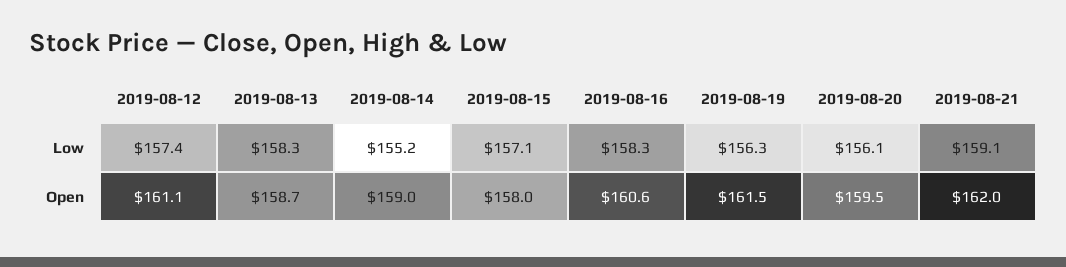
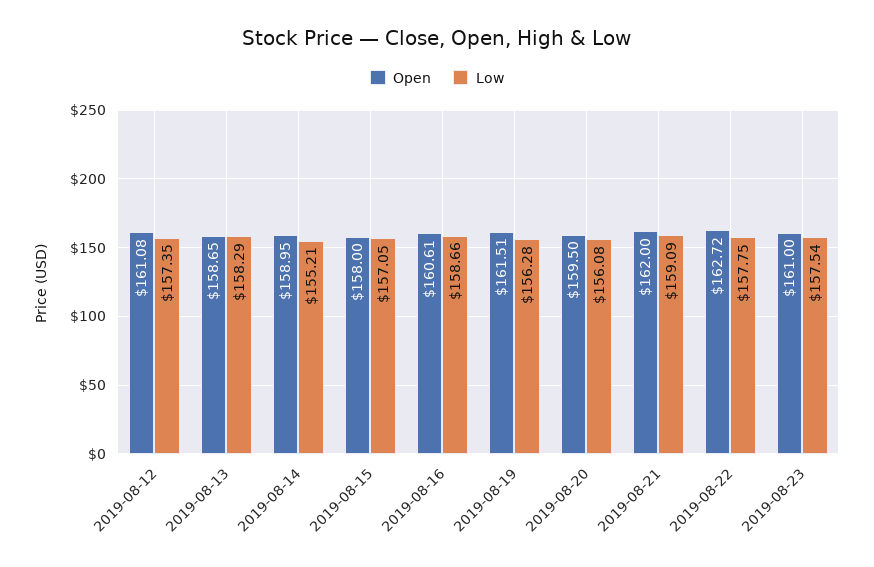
Low, 2019-08-16: 158.3 -> 158.66
Open, 2019-08-22: none -> 162.72
Low, 2019-08-22: none -> 157.75
Open, 2019-08-23: none -> 161
Low, 2019-08-23: none -> 157.54

